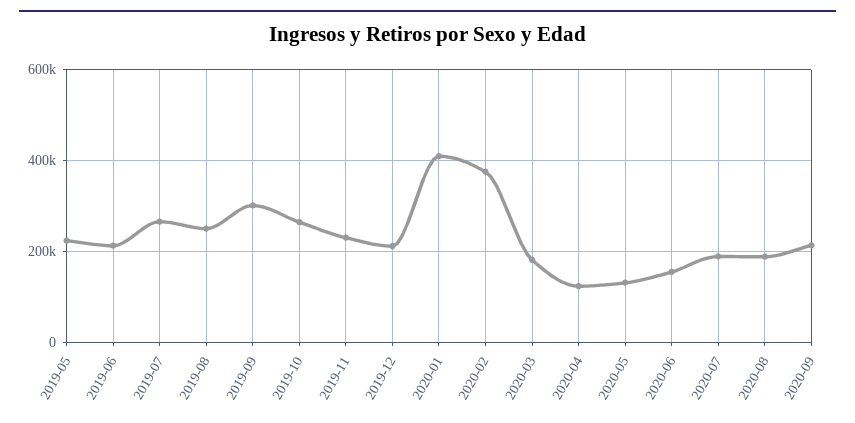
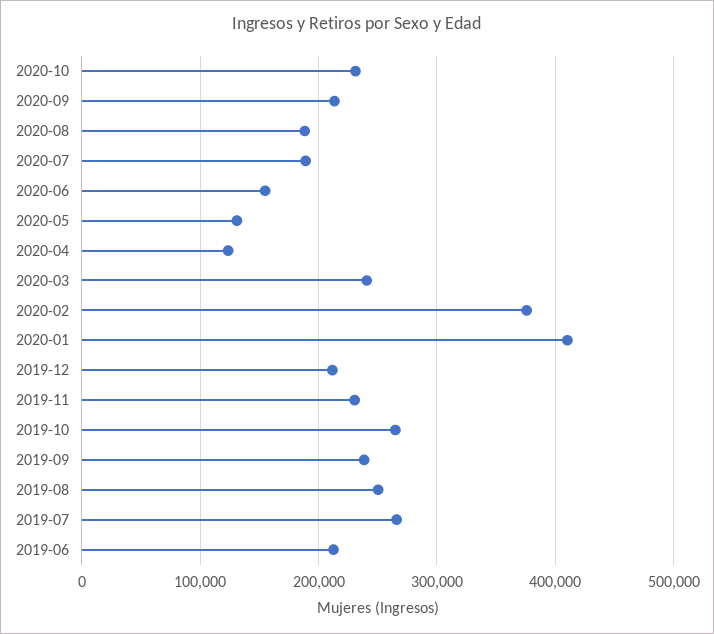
2019-05: 220000 -> none
2019-09: 300000 -> 240000
2020-03: 180000 -> 240000
2020-10: none -> 230000

